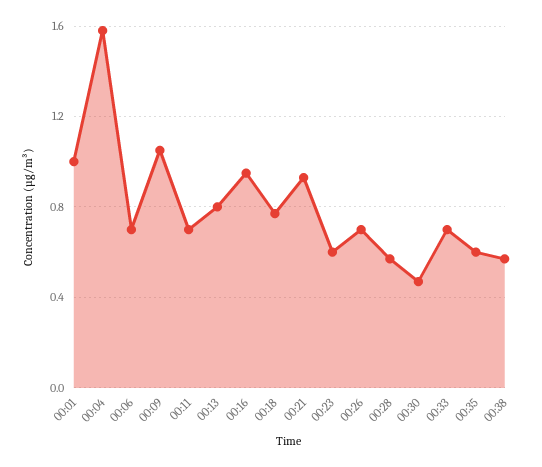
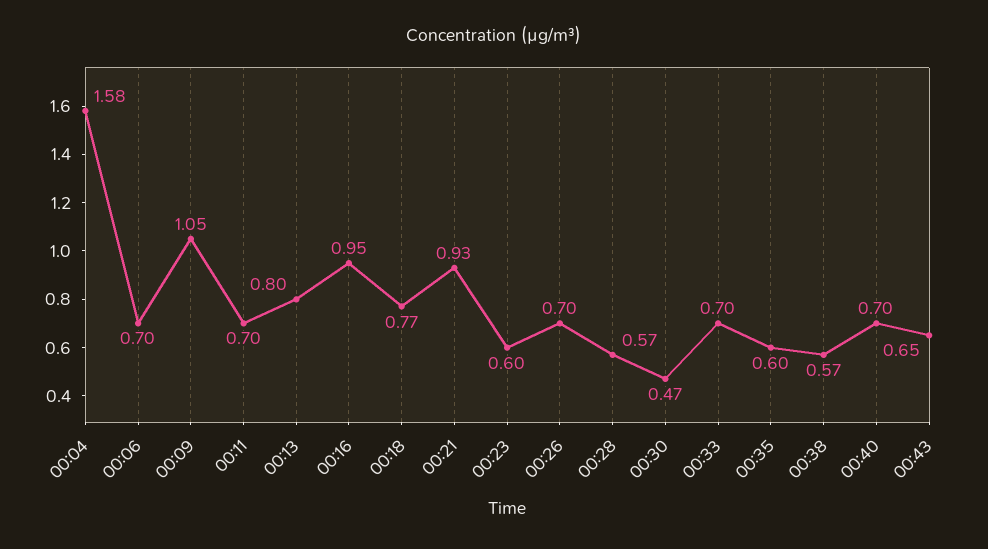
00:01: 1 -> none
00:40: none -> 0.7
00:43: none -> 0.65

